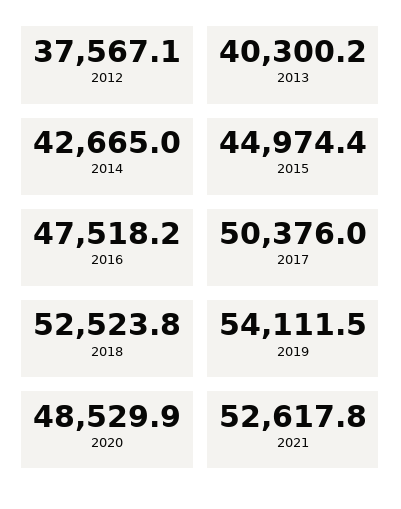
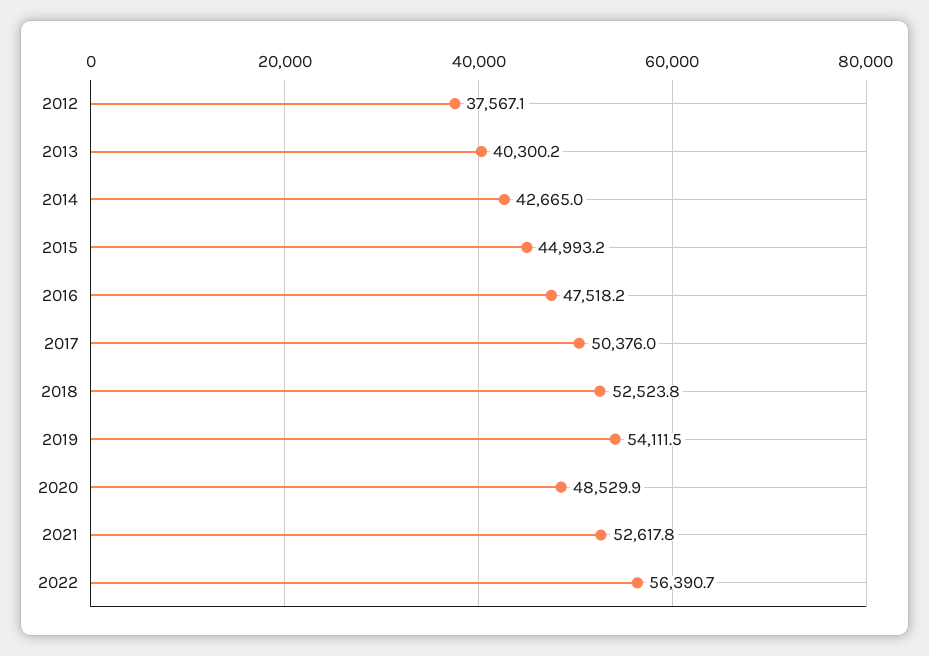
2015: 44974.4 -> 44993.2
2022: none -> 56390.7

